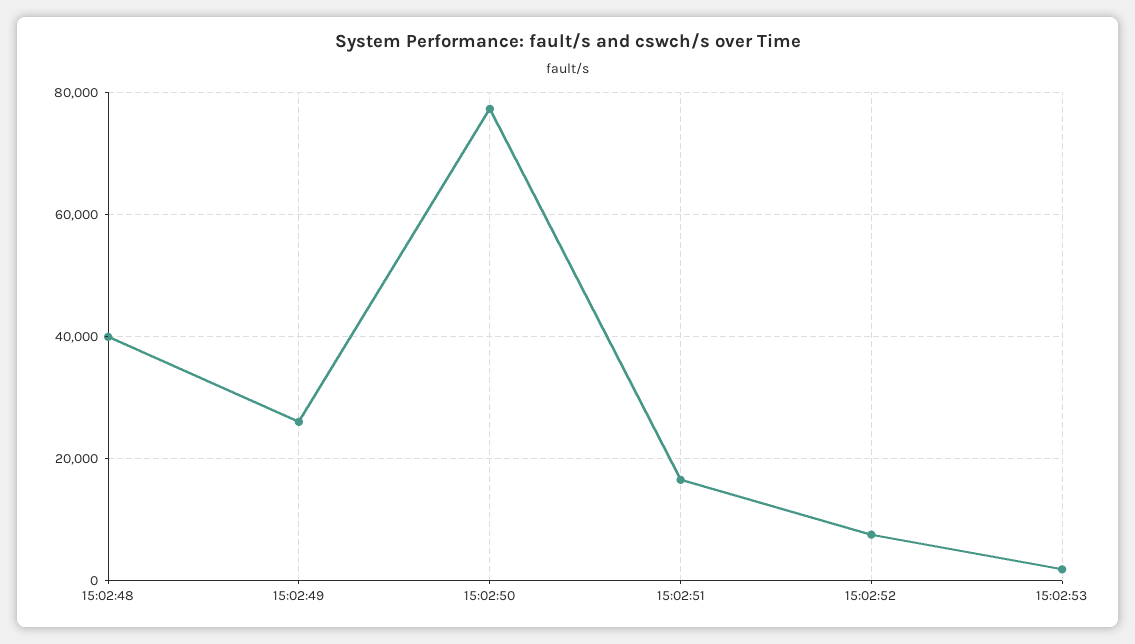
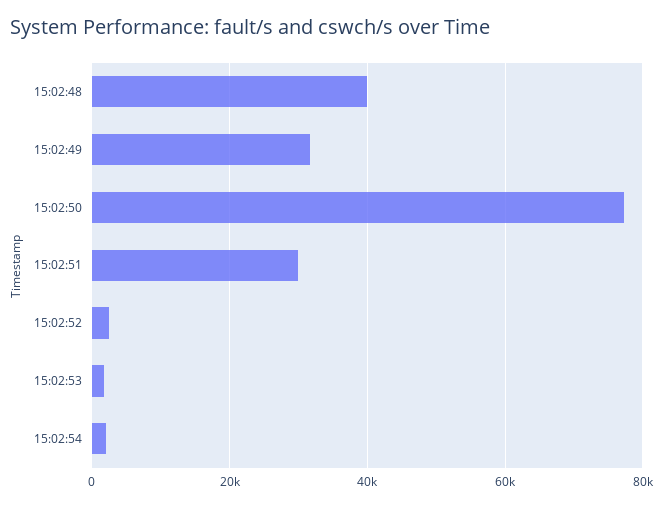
15:02:49: 26000 -> 32000
15:02:51: 16000 -> 30000
15:02:52: 8000 -> 2000
15:02:54: none -> 2000

